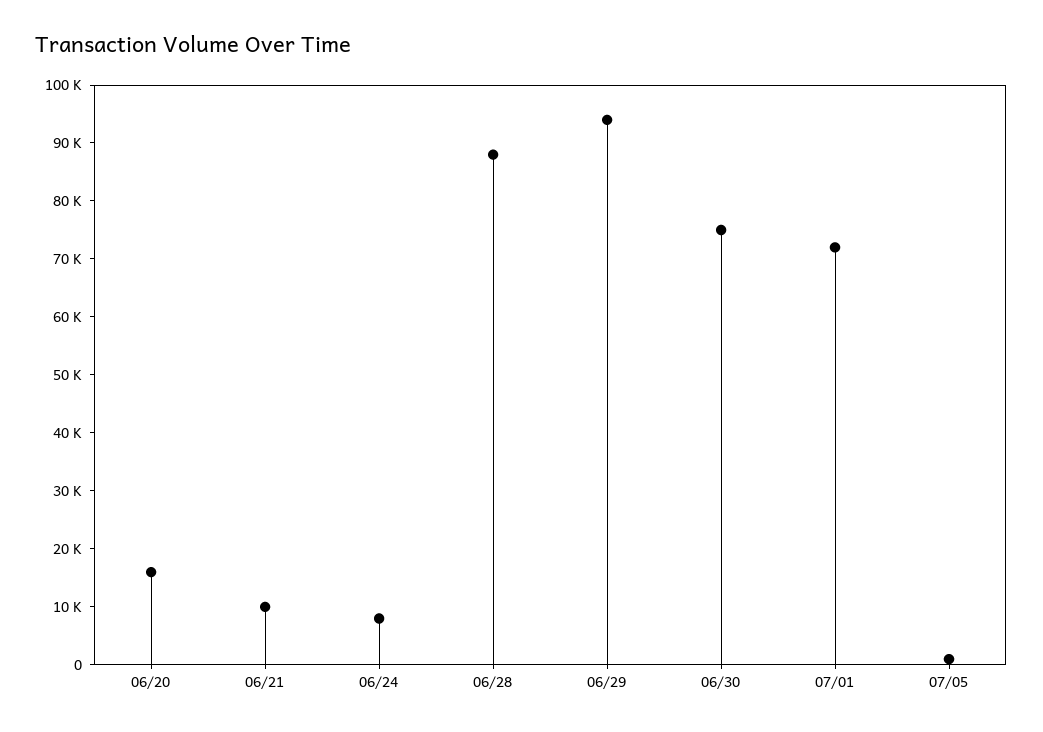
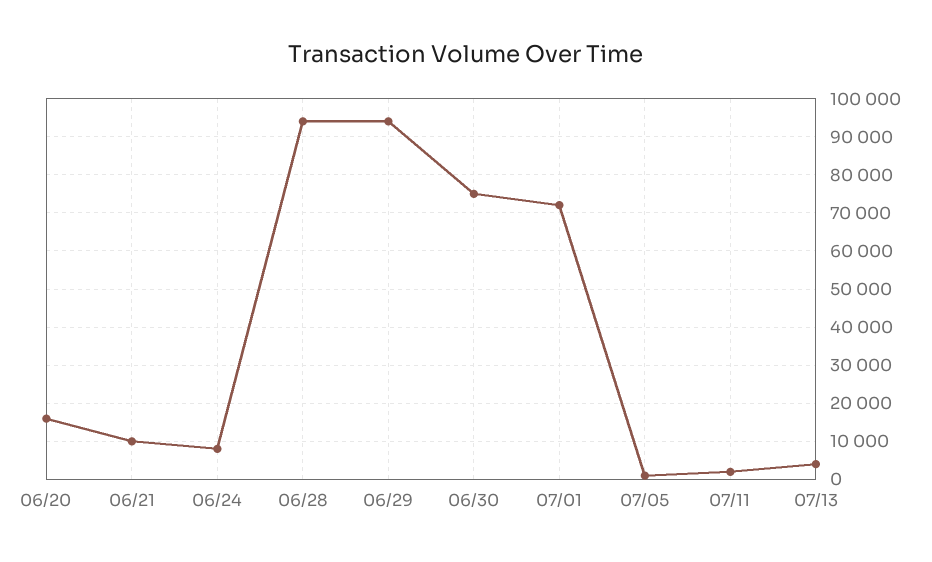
06/28: 88000 -> 94000
07/11: none -> 2000
07/13: none -> 4000

